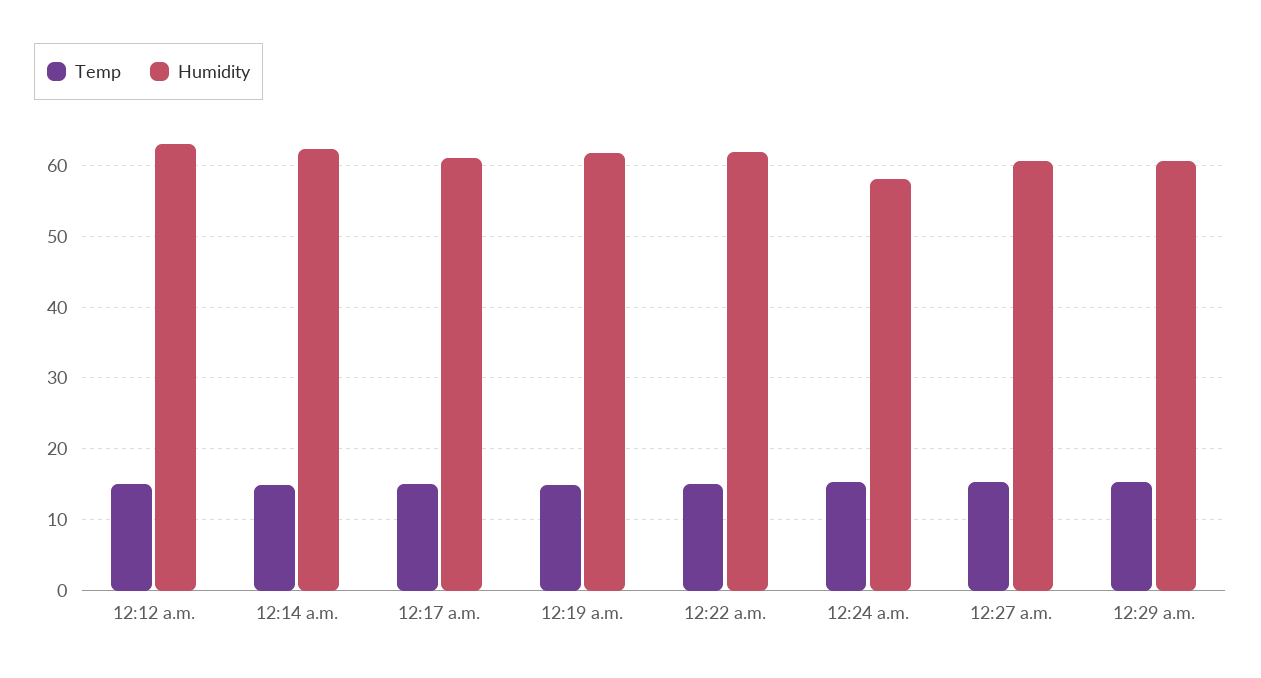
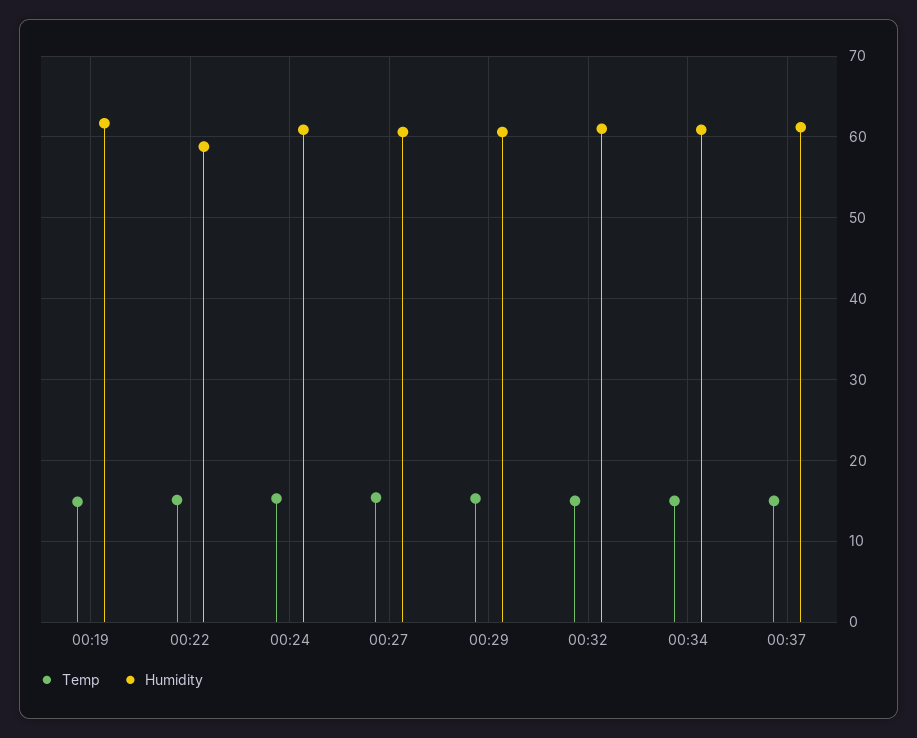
Temp, 12:12 a.m.: 15 -> none
Humidity, 12:12 a.m.: 63 -> none
Temp, 12:14 a.m.: 15 -> none
Humidity, 12:14 a.m.: 62 -> none
Temp, 12:17 a.m.: 15 -> none
Humidity, 12:17 a.m.: 61 -> none
Humidity, 12:22 a.m.: 62 -> 59
Humidity, 12:24 a.m.: 58 -> 61
Temp, 00:32: none -> 15
Humidity, 00:32: none -> 61
Temp, 00:34: none -> 15
Humidity, 00:34: none -> 61
Temp, 00:37: none -> 15
Humidity, 00:37: none -> 61

